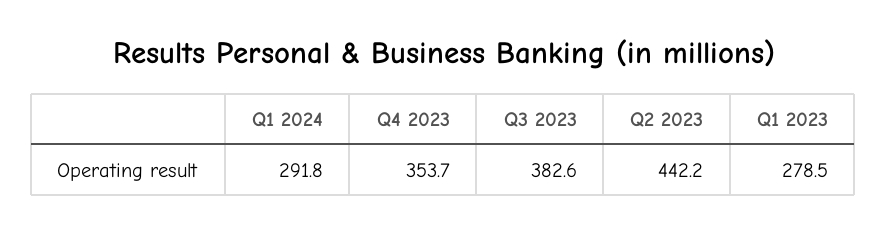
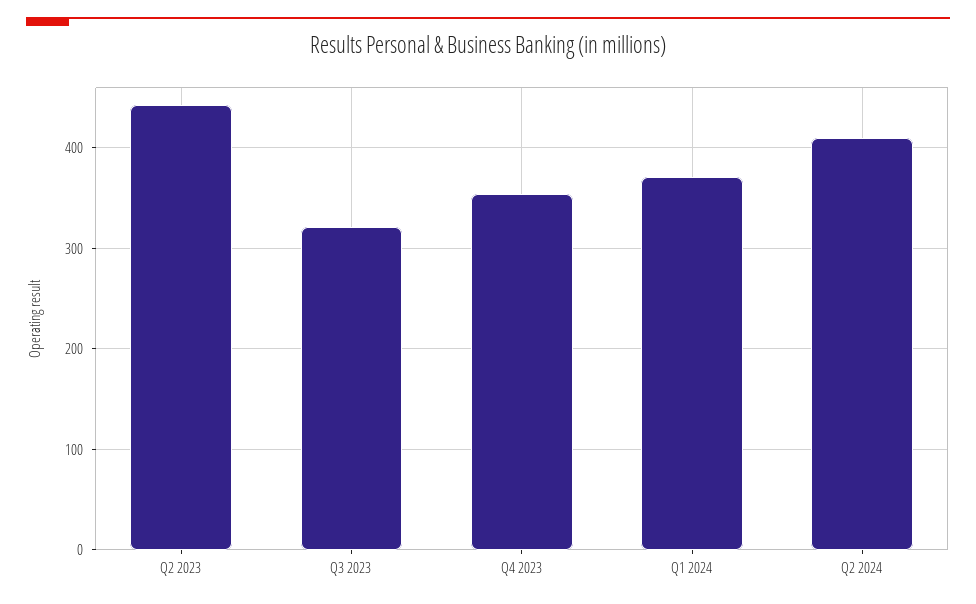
Q1 2024: 291.8 -> 370
Q3 2023: 382.6 -> 320
Q1 2023: 278.5 -> none
Q2 2024: none -> 410

